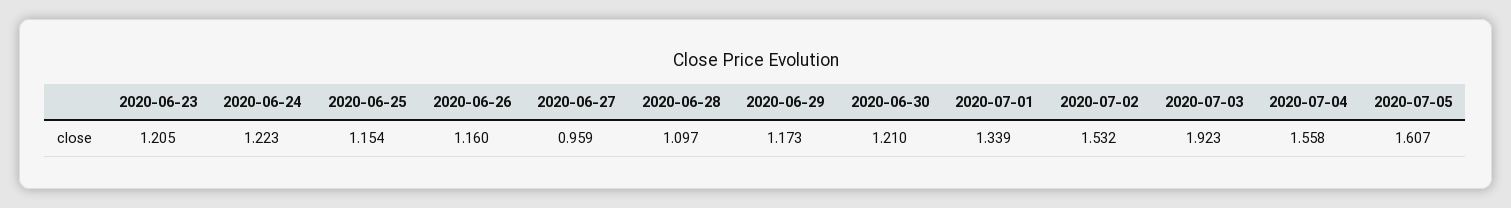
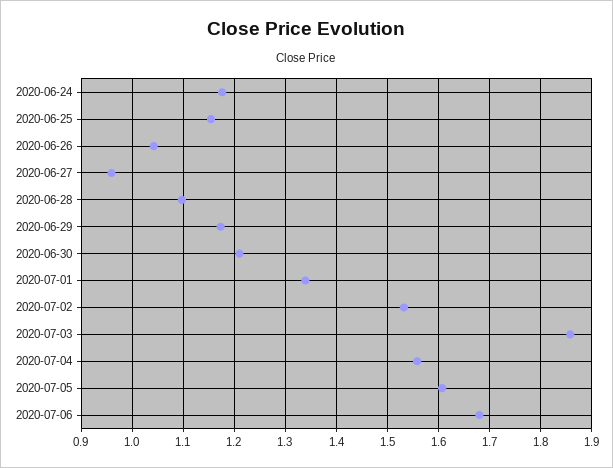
2020-06-23: 1.205 -> none
2020-06-24: 1.223 -> 1.18
2020-06-26: 1.16 -> 1.04
2020-07-03: 1.923 -> 1.86
2020-07-06: none -> 1.68

